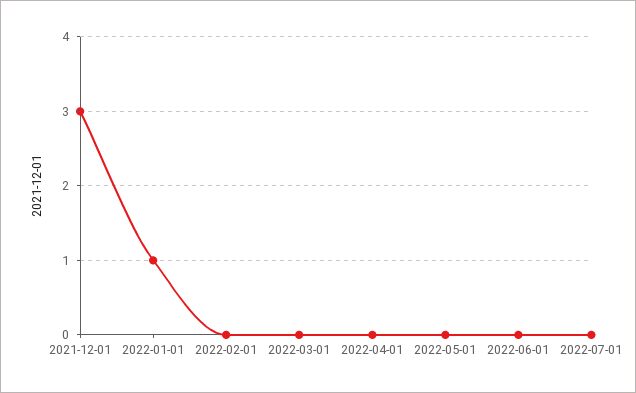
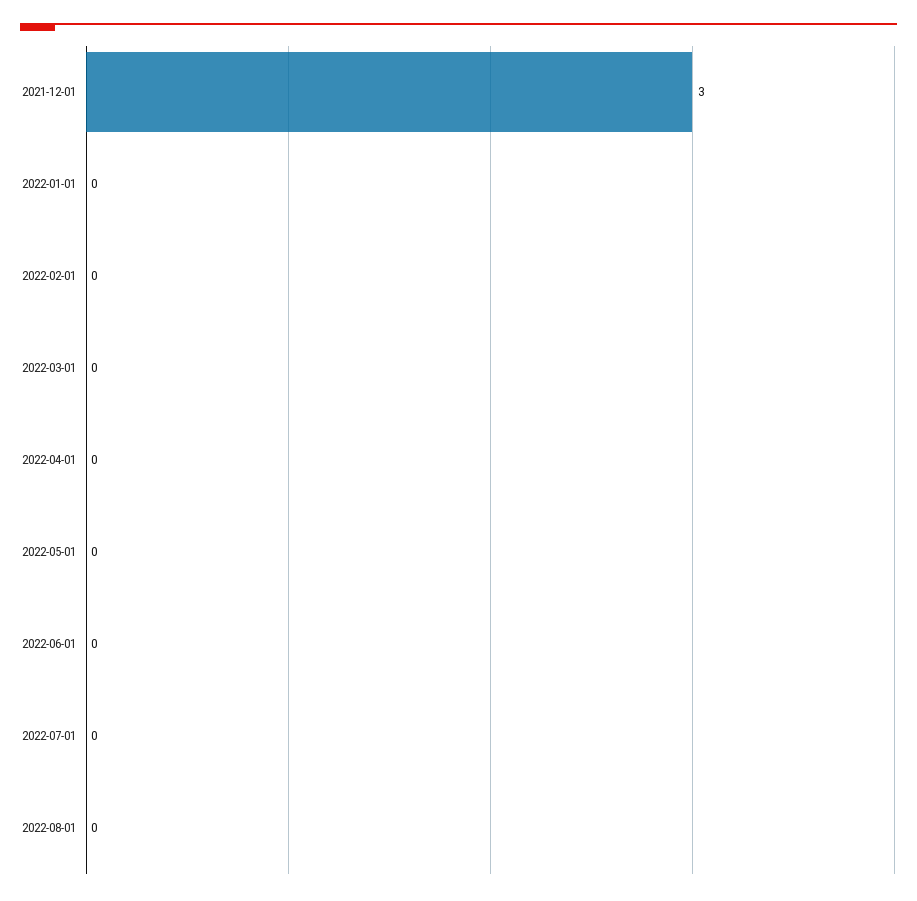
2022-01-01: 1 -> 0
2022-08-01: none -> 0

